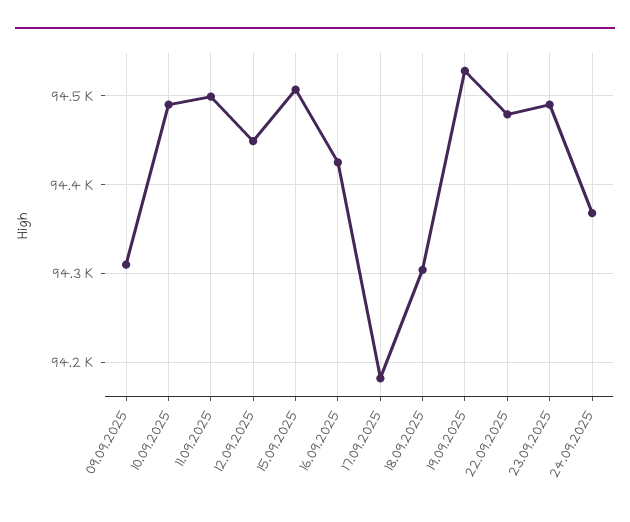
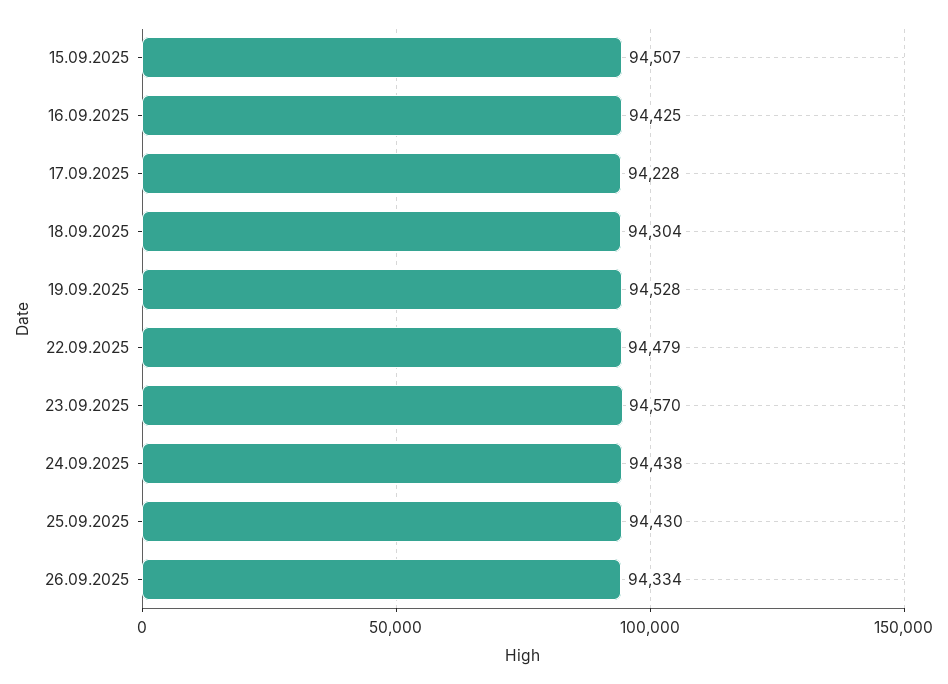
09.09.2025: 94310 -> none
10.09.2025: 94490 -> none
11.09.2025: 94500 -> none
12.09.2025: 94450 -> none
17.09.2025: 94180 -> 94228
23.09.2025: 94490 -> 94570
24.09.2025: 94370 -> 94438
25.09.2025: none -> 94430
26.09.2025: none -> 94334

